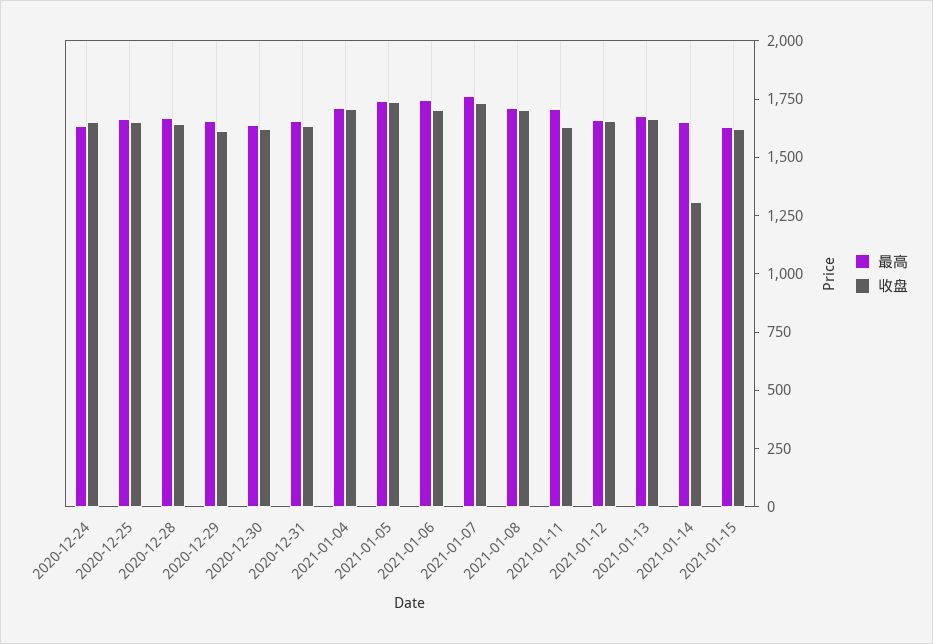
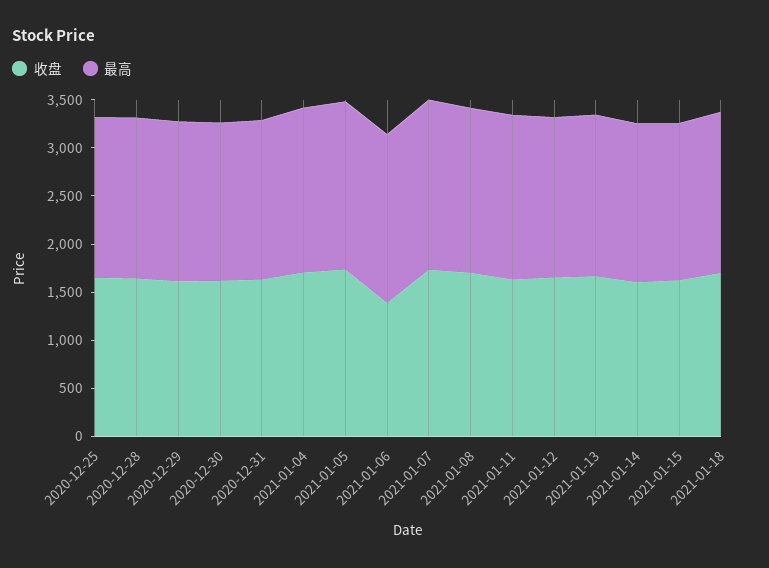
最高, 2020-12-24: 1650 -> none
收盘, 2020-12-24: 1650 -> none
收盘, 2021-01-06: 1700 -> 1400
收盘, 2021-01-14: 1300 -> 1600
收盘, 2021-01-18: none -> 1700
最高, 2021-01-18: none -> 1700

